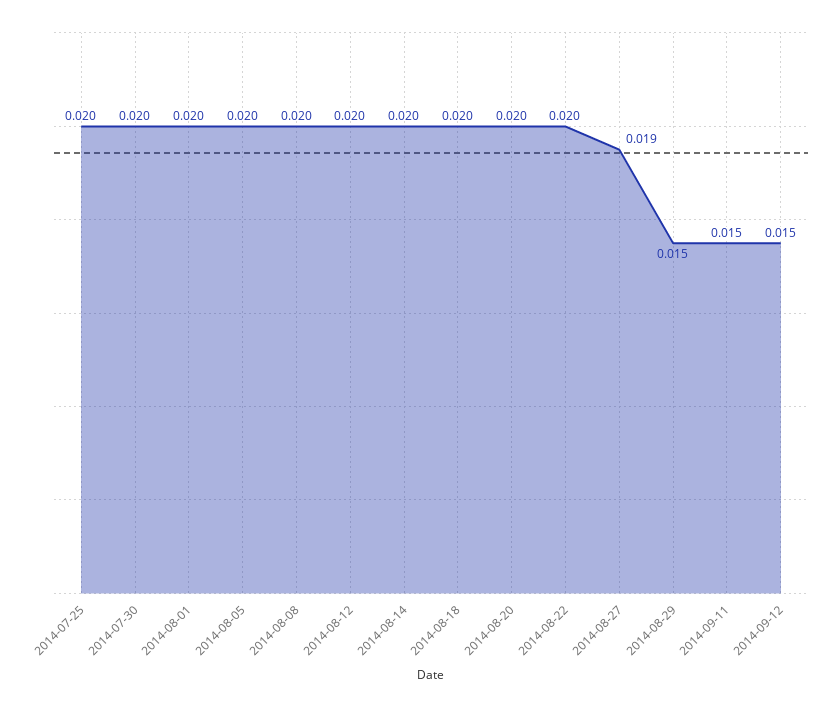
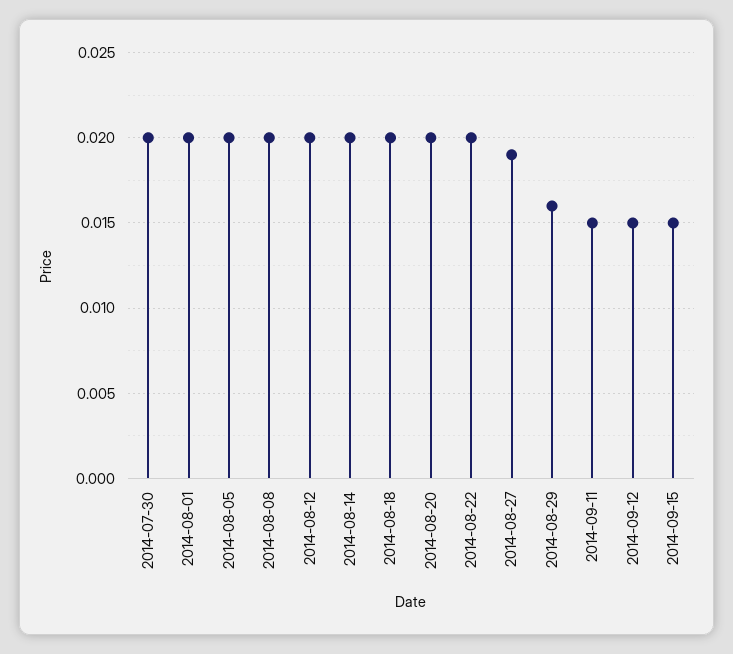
2014-07-25: 0.02 -> none
2014-08-29: 0.015 -> 0.016
2014-09-15: none -> 0.015

